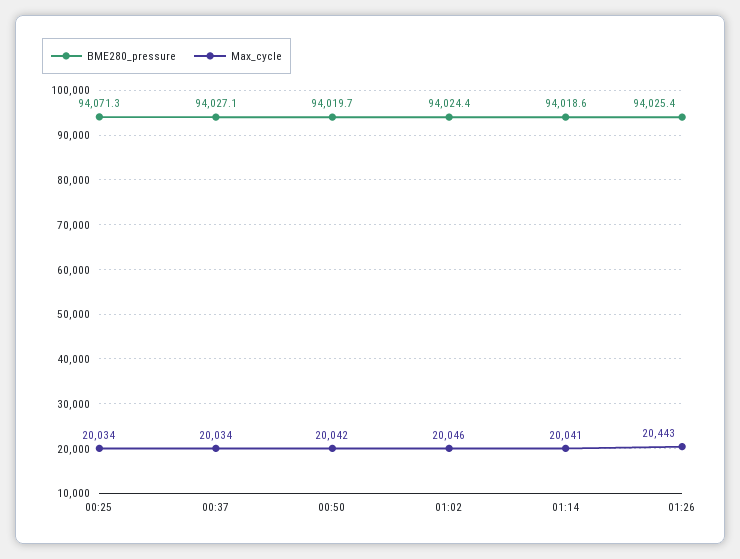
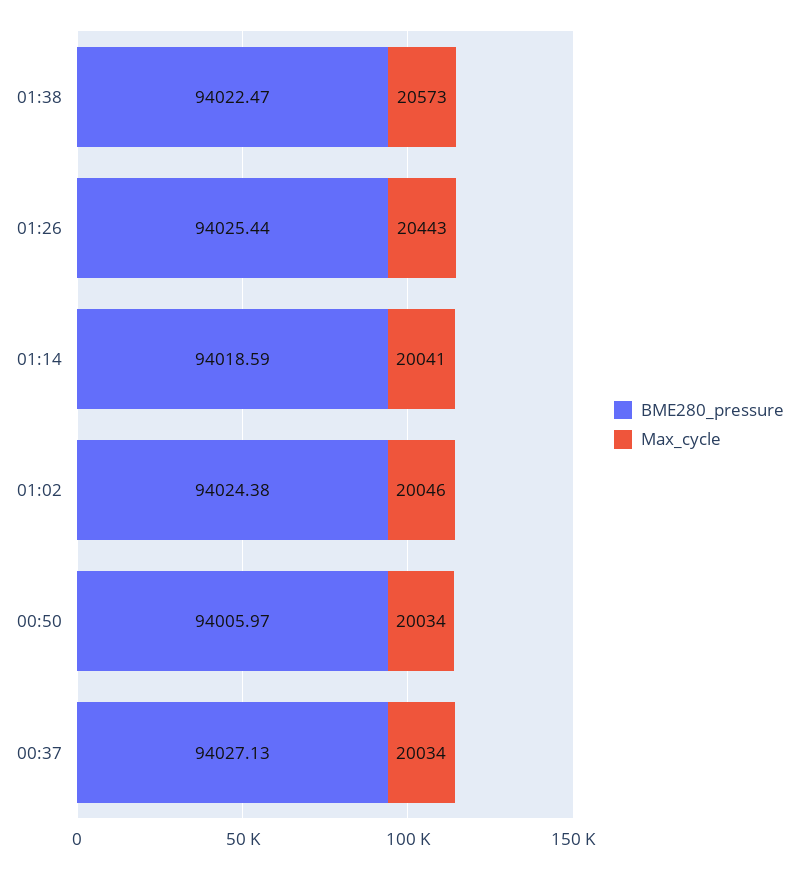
BME280_pressure, 00:25: 94071.3 -> none
Max_cycle, 00:25: 20034 -> none
BME280_pressure, 00:50: 94019.7 -> 94005.97
Max_cycle, 00:50: 20042 -> 20034
BME280_pressure, 01:38: none -> 94022.47
Max_cycle, 01:38: none -> 20573

